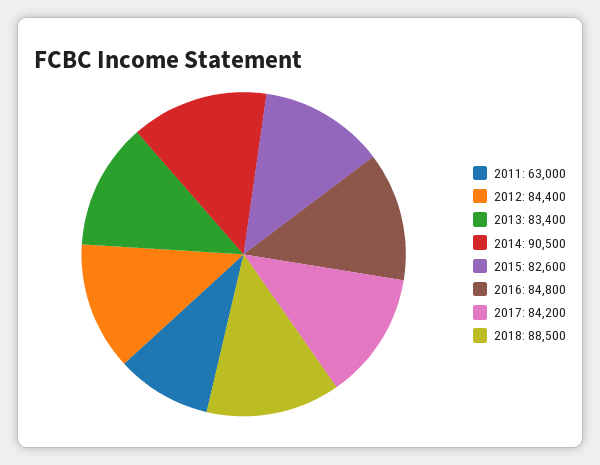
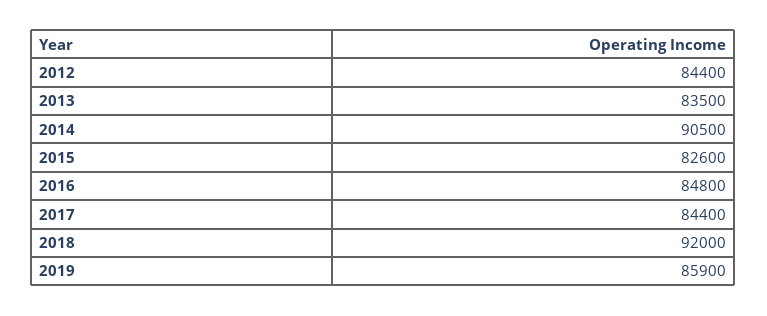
2011: 63000 -> none
2013: 83400 -> 83500
2017: 84200 -> 84400
2018: 88500 -> 92000
2019: none -> 85900

